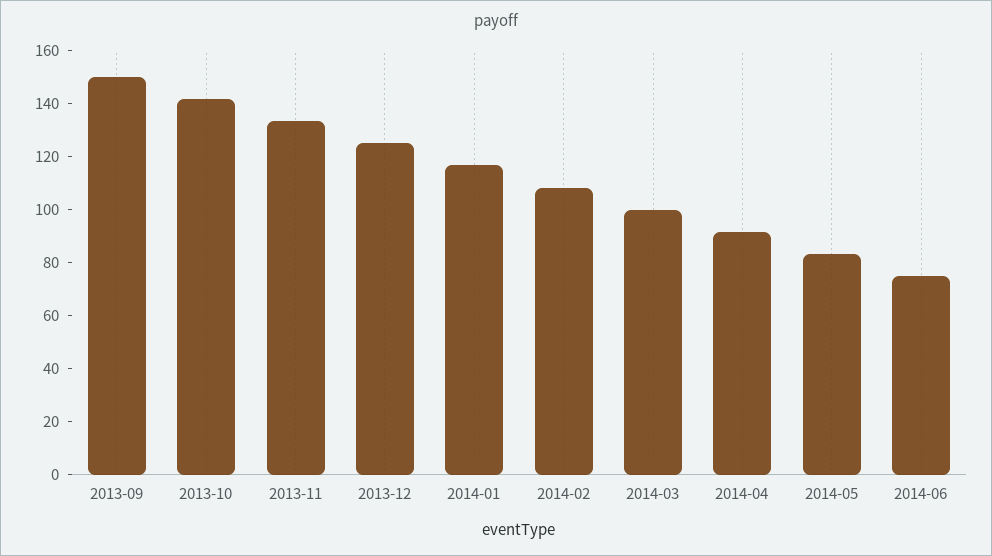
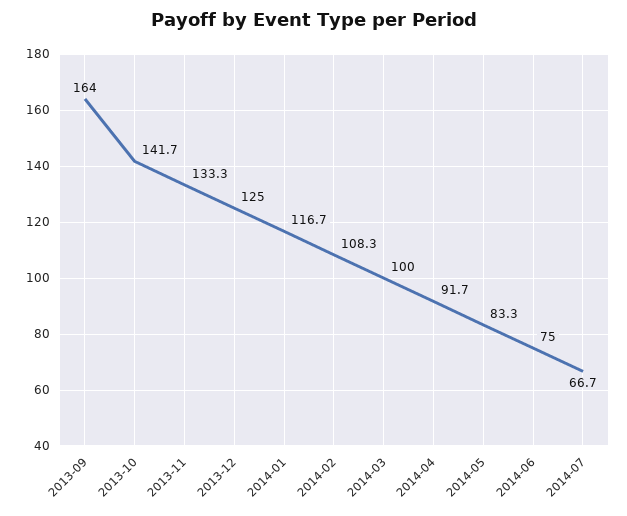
2013-09: 150 -> 164
2014-07: none -> 66.7

